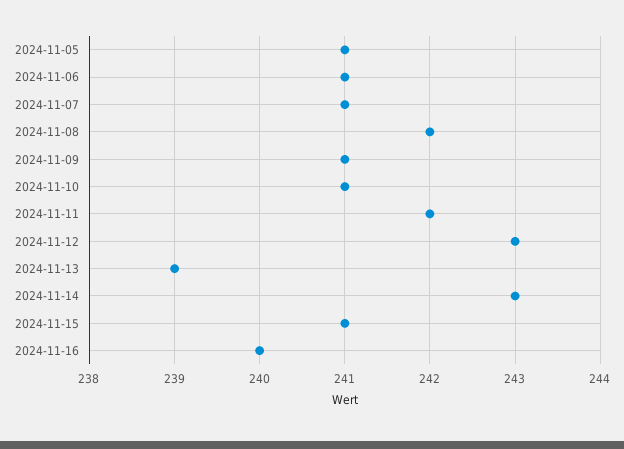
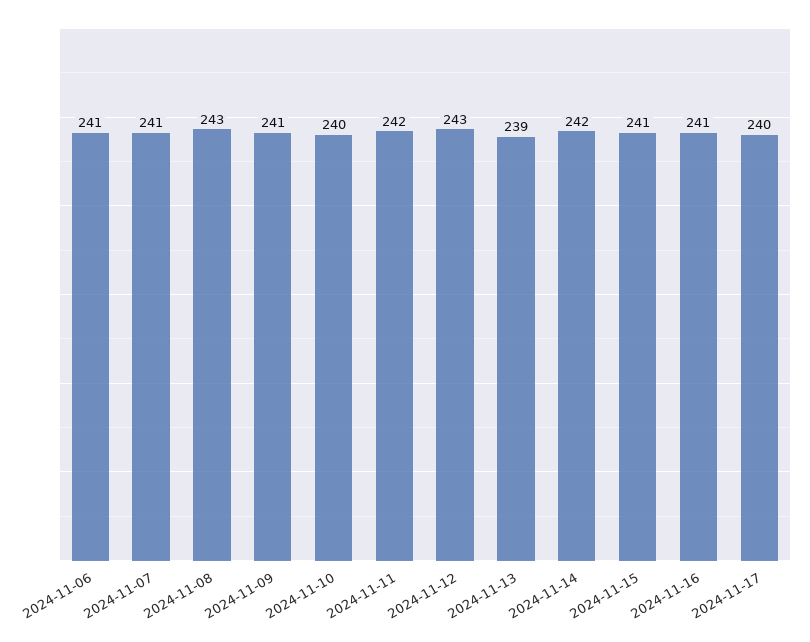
2024-11-05: 241 -> none
2024-11-08: 242 -> 243
2024-11-10: 241 -> 240
2024-11-14: 243 -> 242
2024-11-16: 240 -> 241
2024-11-17: none -> 240

